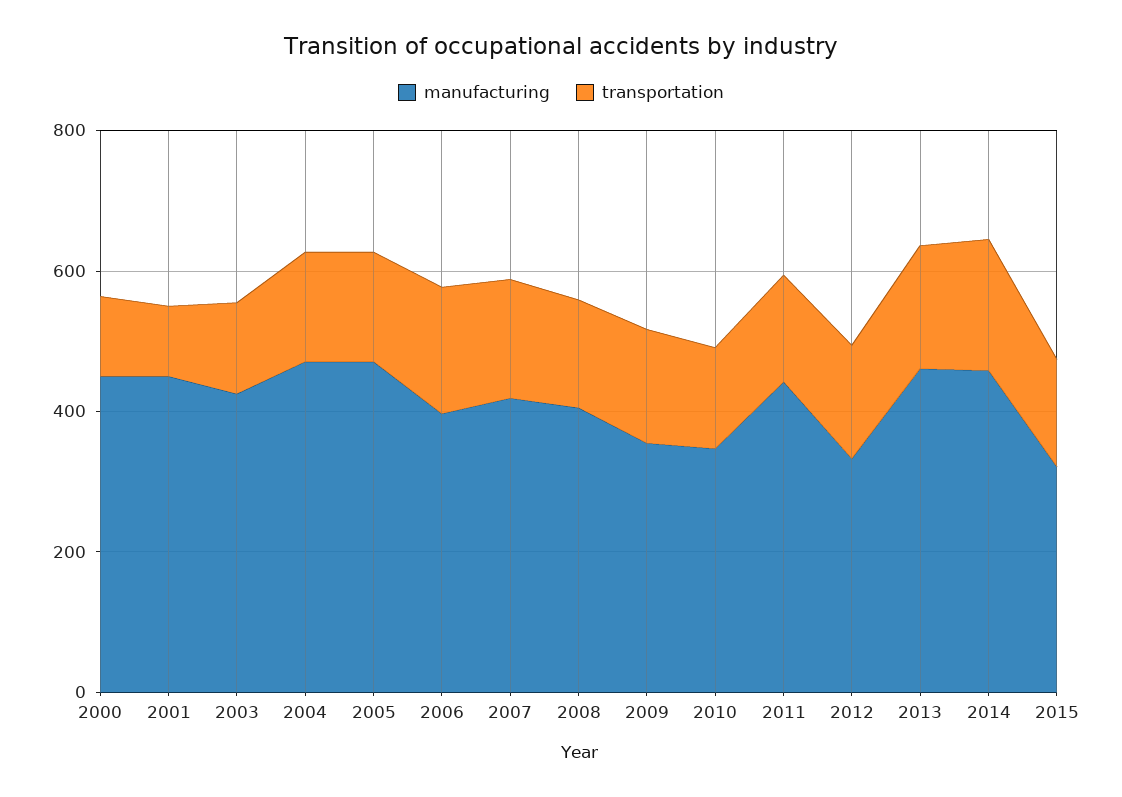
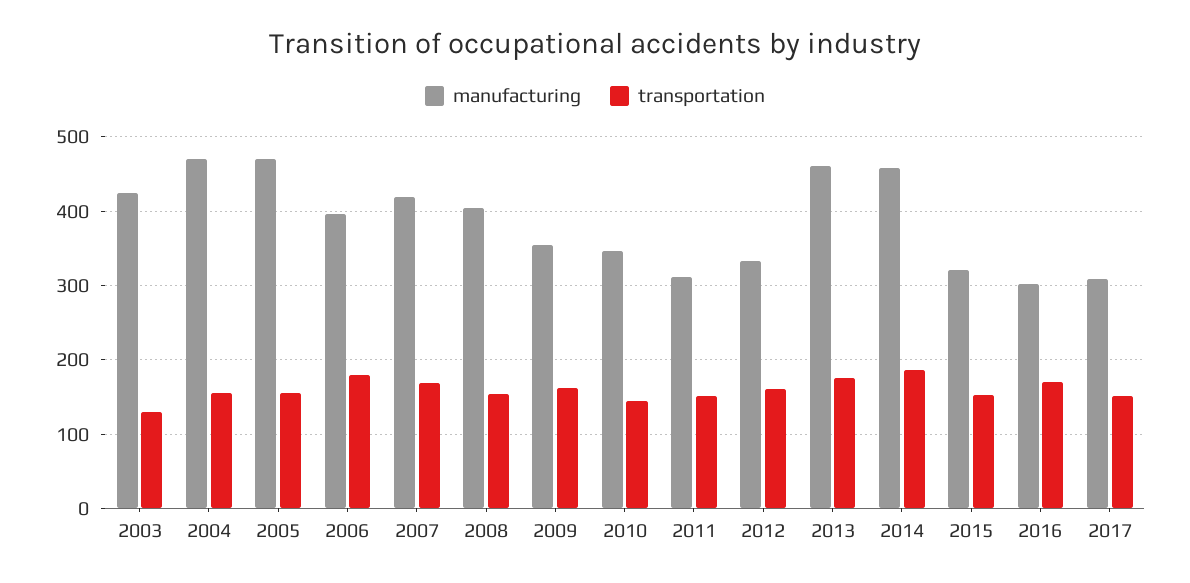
manufacturing, 2000: 450 -> none
transportation, 2000: 100 -> none
manufacturing, 2001: 450 -> none
transportation, 2001: 100 -> none
manufacturing, 2011: 450 -> 310
manufacturing, 2016: none -> 300
transportation, 2016: none -> 170
manufacturing, 2017: none -> 310
transportation, 2017: none -> 150

